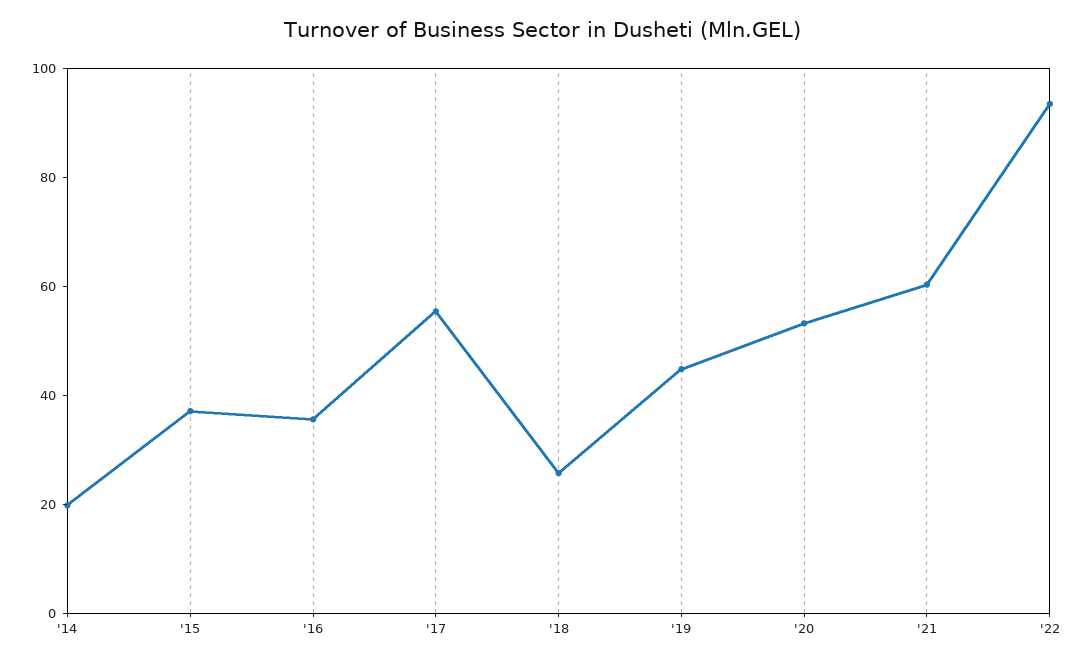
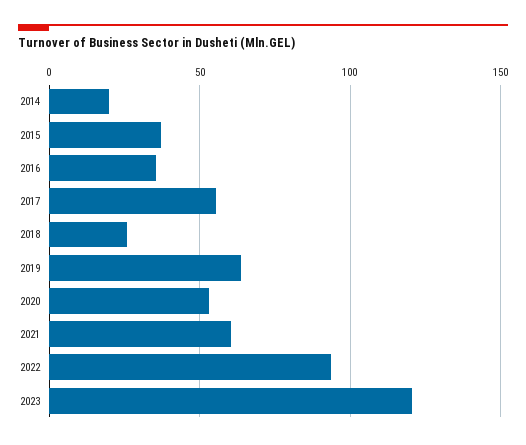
'19: 45 -> 65
2023: none -> 120

